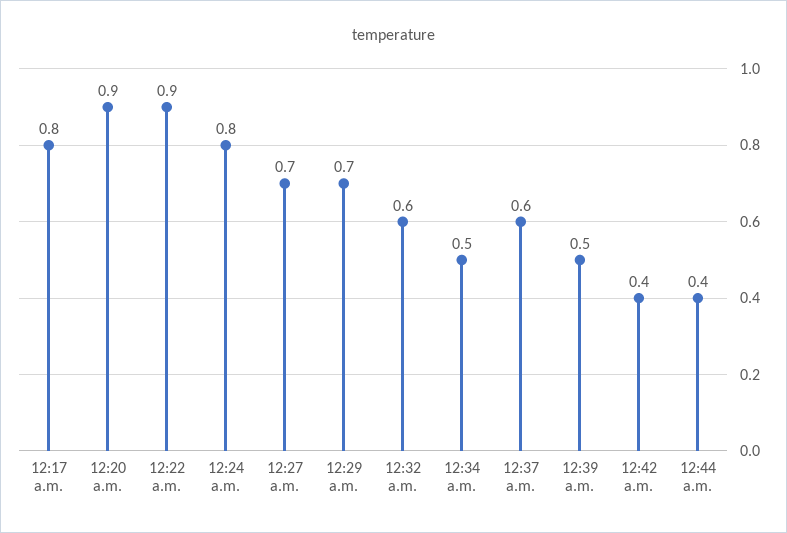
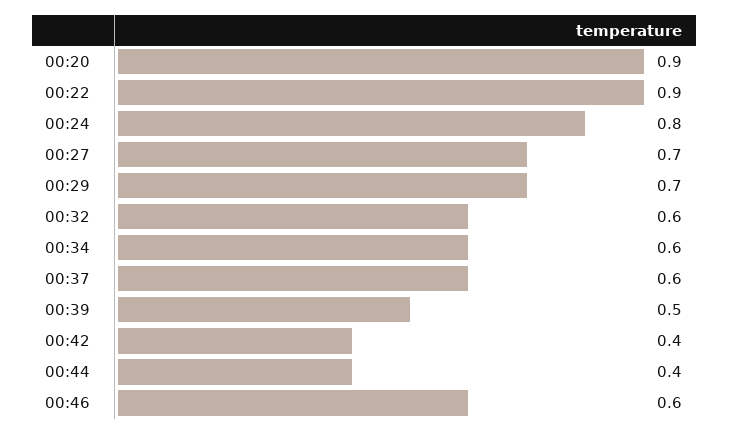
12:17 a.m.: 0.8 -> none
12:34 a.m.: 0.5 -> 0.6
00:46: none -> 0.6

